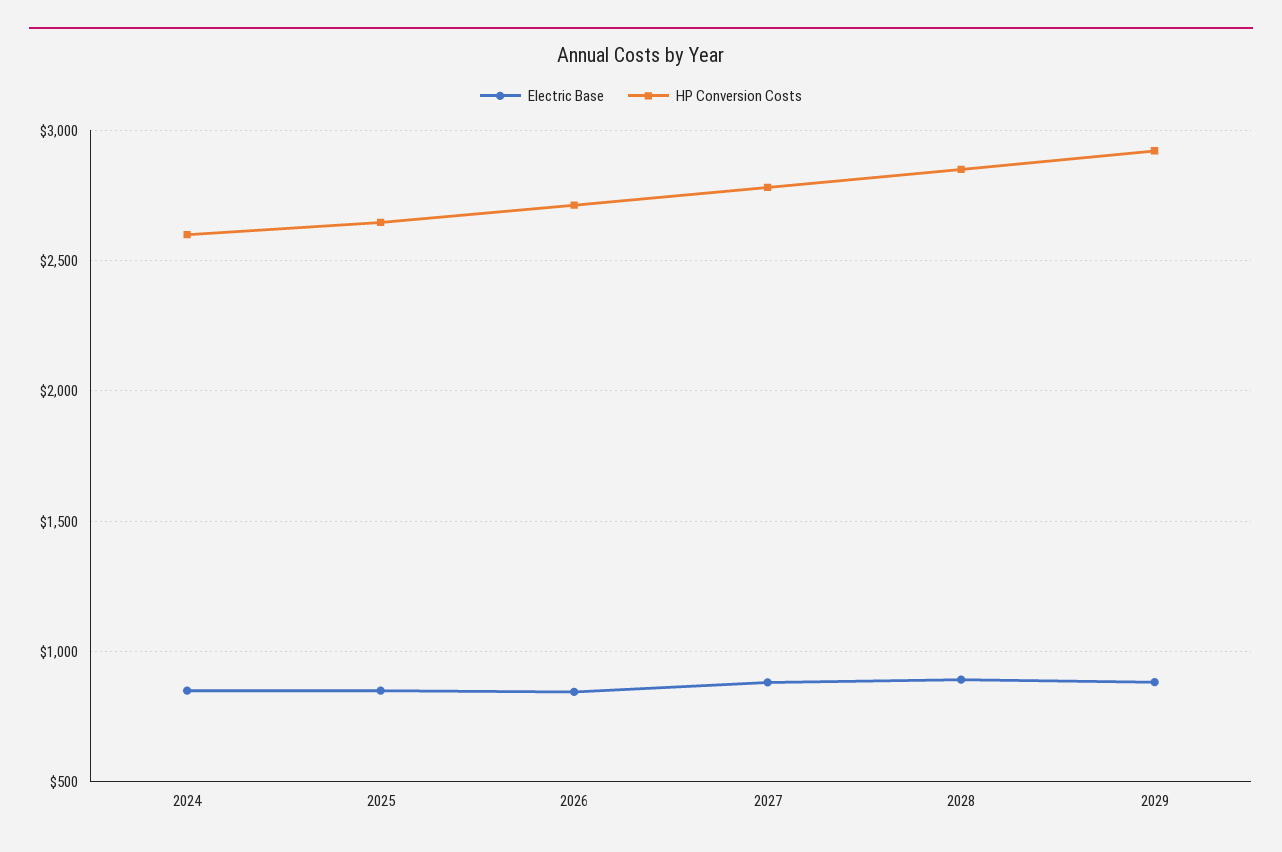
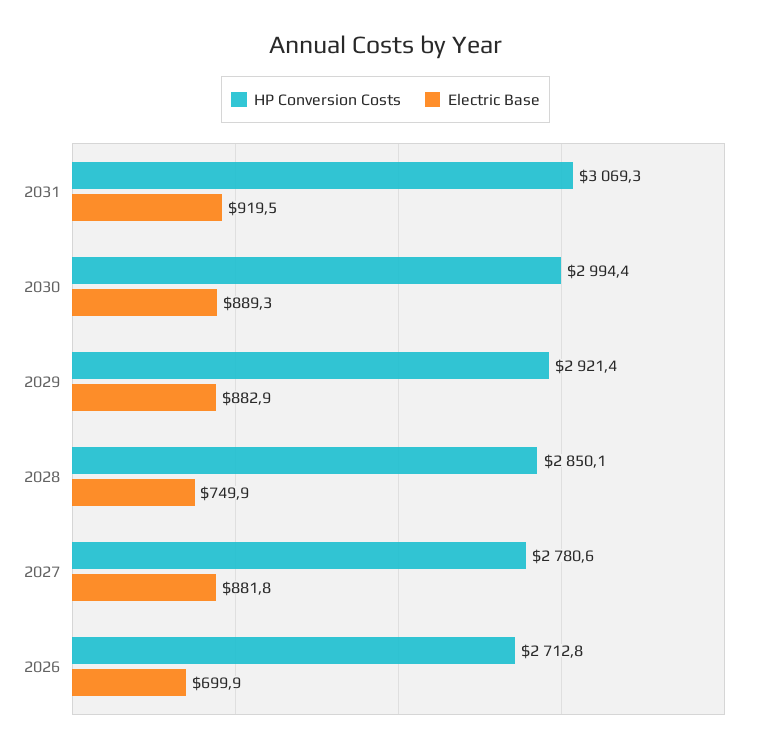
Electric Base, 2024: 850 -> none
HP Conversion Costs, 2024: 2600 -> none
Electric Base, 2025: 850 -> none
HP Conversion Costs, 2025: 2650 -> none
Electric Base, 2026: 850 -> 699.9
Electric Base, 2028: 900 -> 749.9
HP Conversion Costs, 2031: none -> 3069.3
Electric Base, 2031: none -> 919.5
HP Conversion Costs, 2030: none -> 2994.4
Electric Base, 2030: none -> 889.3

